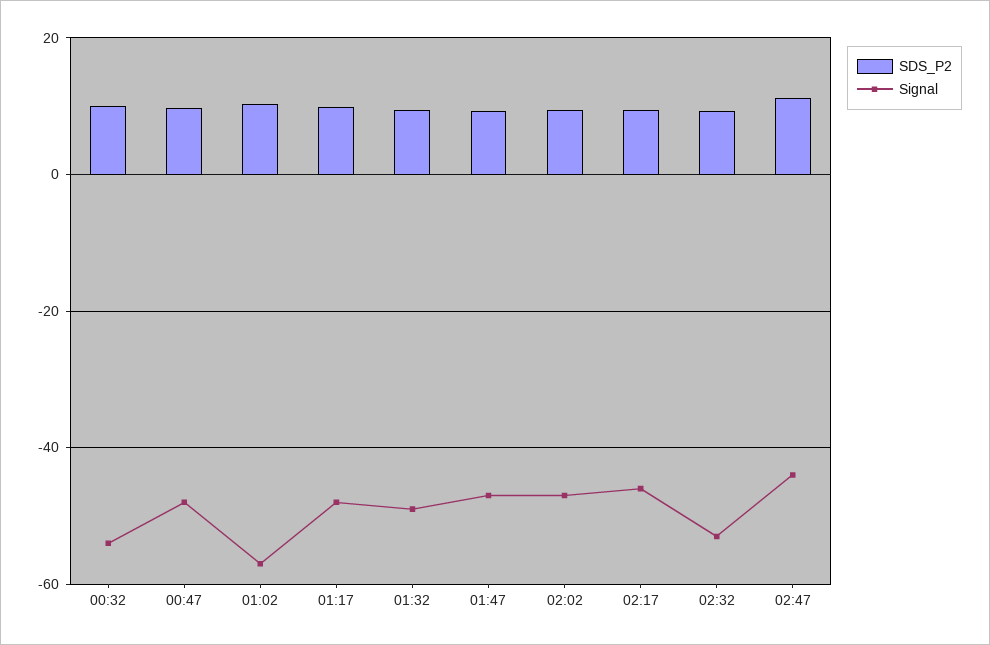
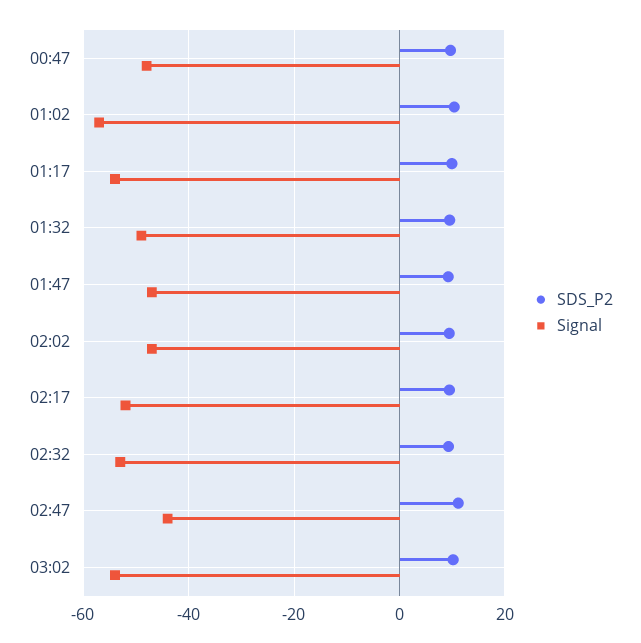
SDS_P2, 00:32: 10 -> none
Signal, 00:32: -54 -> none
Signal, 01:17: -48 -> -54
Signal, 02:17: -46 -> -52
SDS_P2, 03:02: none -> 10
Signal, 03:02: none -> -54

